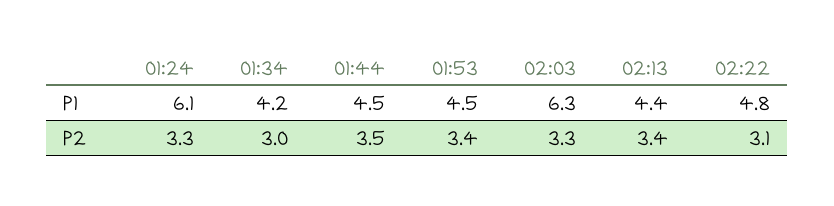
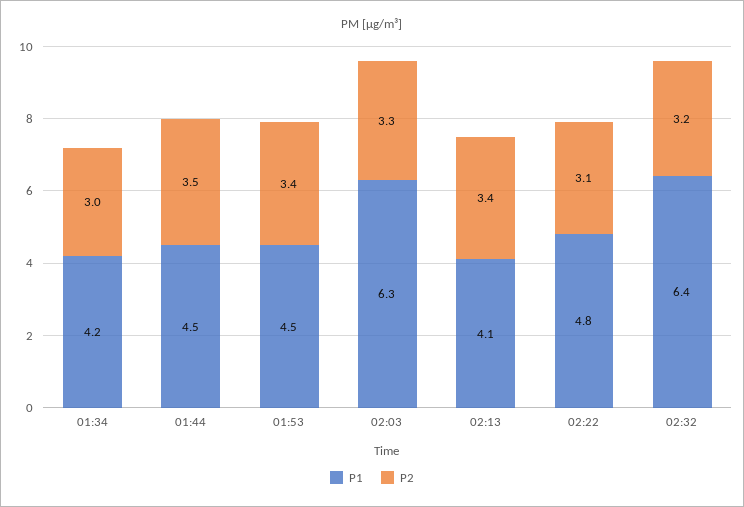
P1, 01:24: 6.1 -> none
P1, 02:13: 4.4 -> 4.1
P2, 01:24: 3.3 -> none
P1, 02:32: none -> 6.4
P2, 02:32: none -> 3.2

